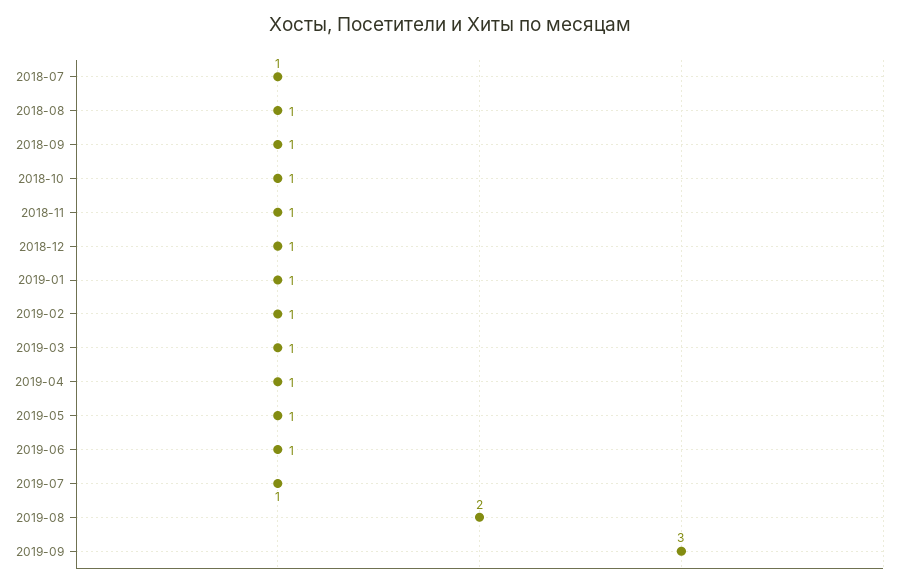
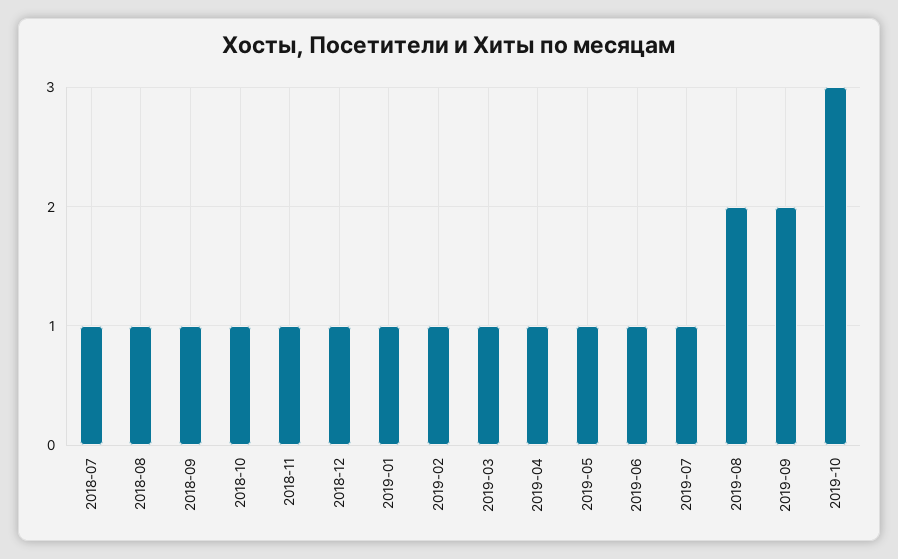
2019-09: 3 -> 2
2019-10: none -> 3

